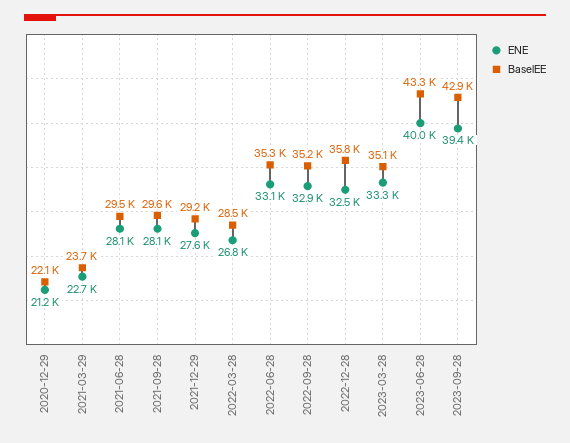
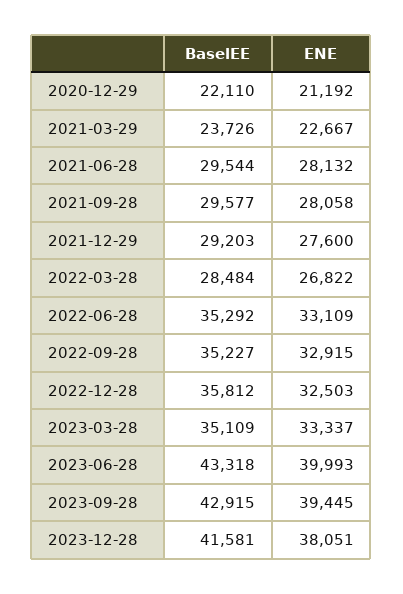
BaselEE, 2023-12-28: none -> 41581
ENE, 2023-12-28: none -> 38051

